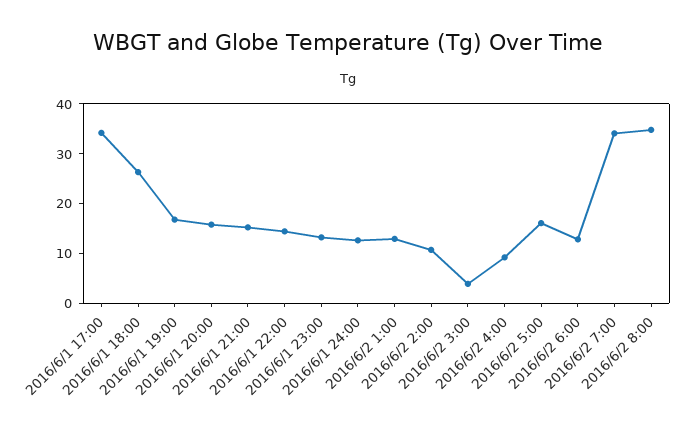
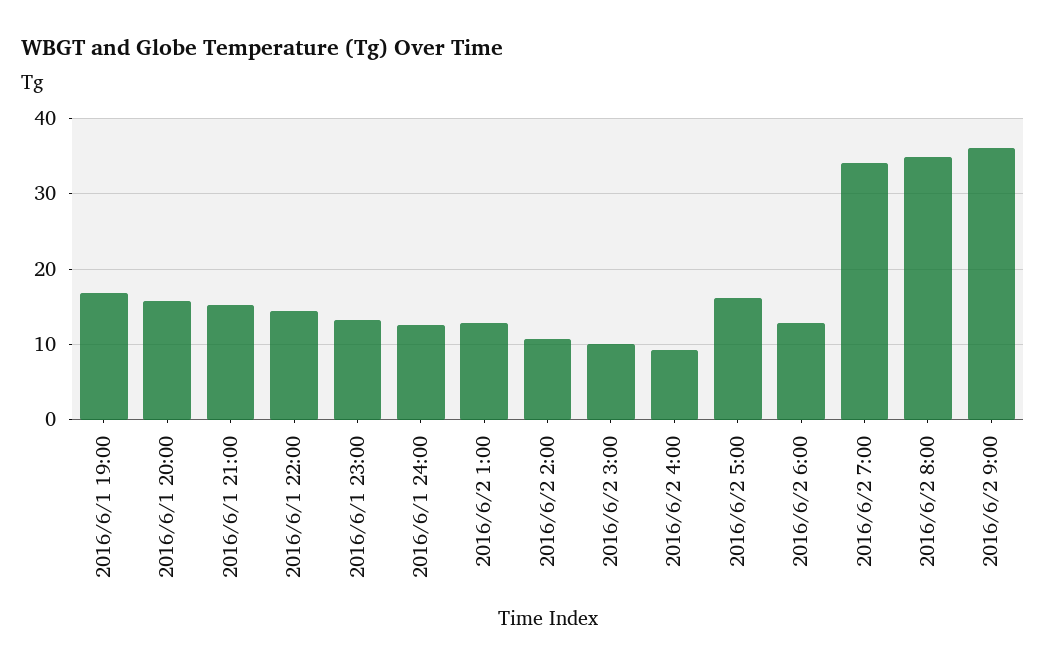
2016/6/1 17:00: 34 -> none
2016/6/1 18:00: 26 -> none
2016/6/2 3:00: 4 -> 10
2016/6/2 9:00: none -> 36

